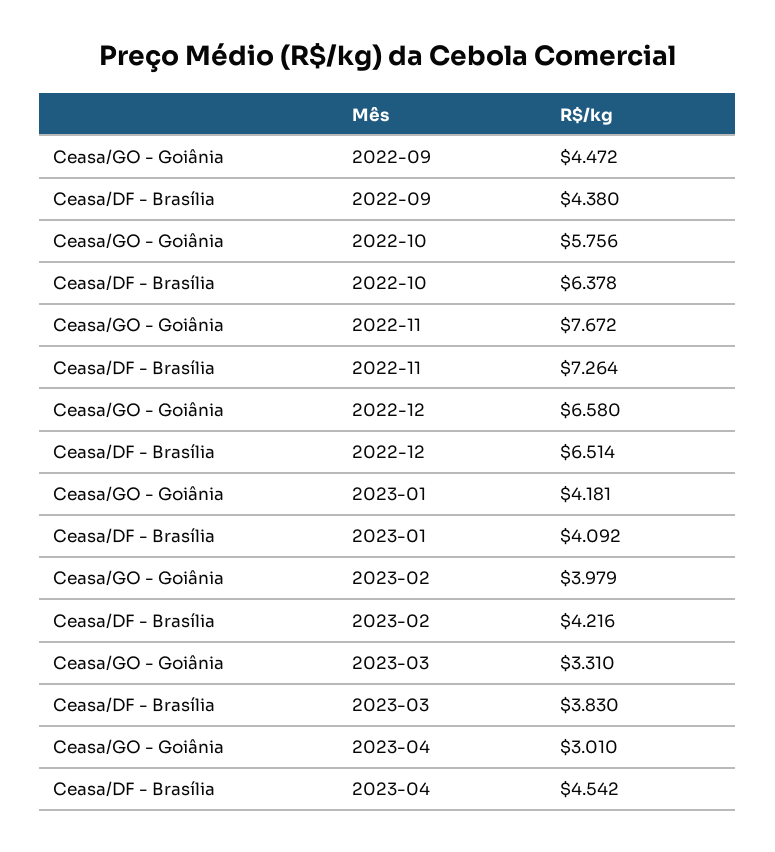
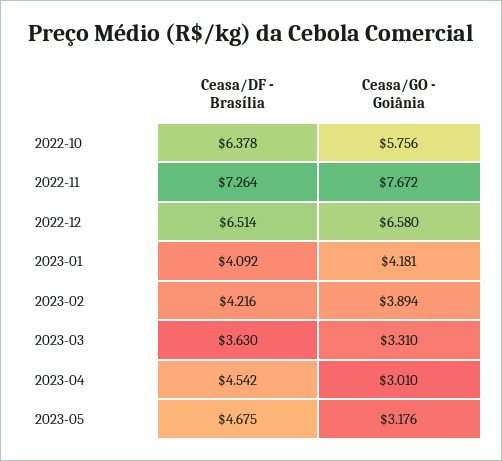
Ceasa/GO - Goiânia, 2022-09: 4.472 -> none
Ceasa/DF - Brasília, 2022-09: 4.38 -> none
Ceasa/GO - Goiânia, 2023-02: 3.979 -> 3.894
Ceasa/DF - Brasília, 2023-03: 3.83 -> 3.63
Ceasa/DF - Brasília, 2023-05: none -> 4.675
Ceasa/GO - Goiânia, 2023-05: none -> 3.176

